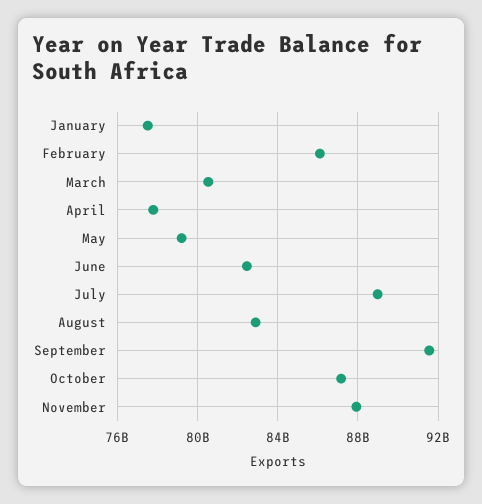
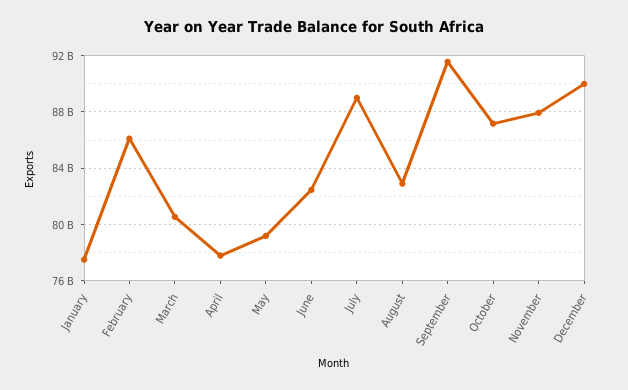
December: none -> 90000000000

